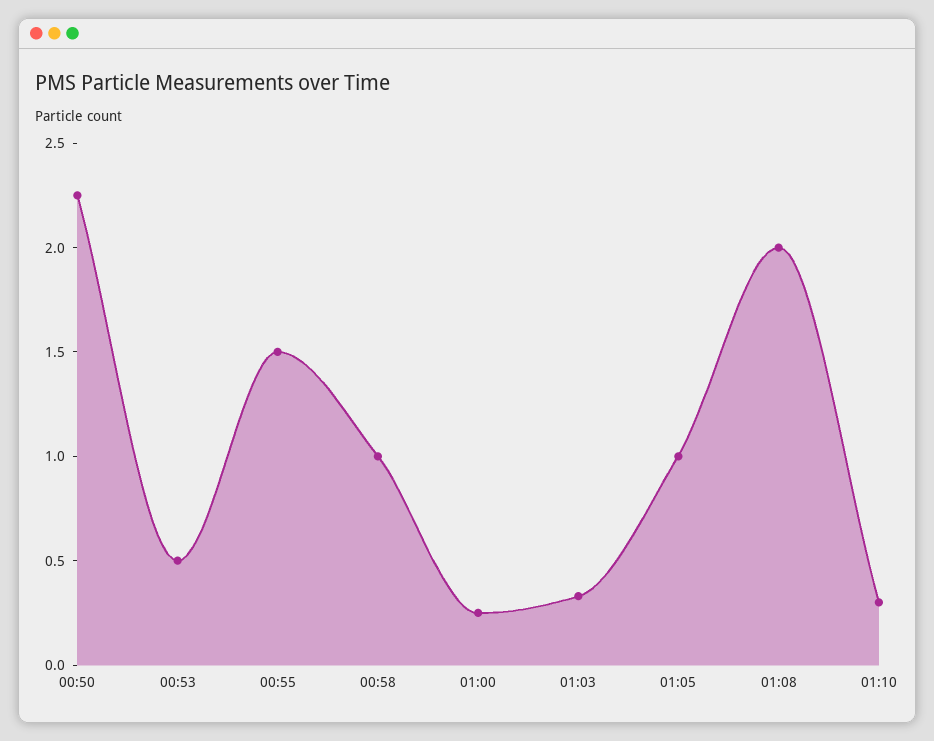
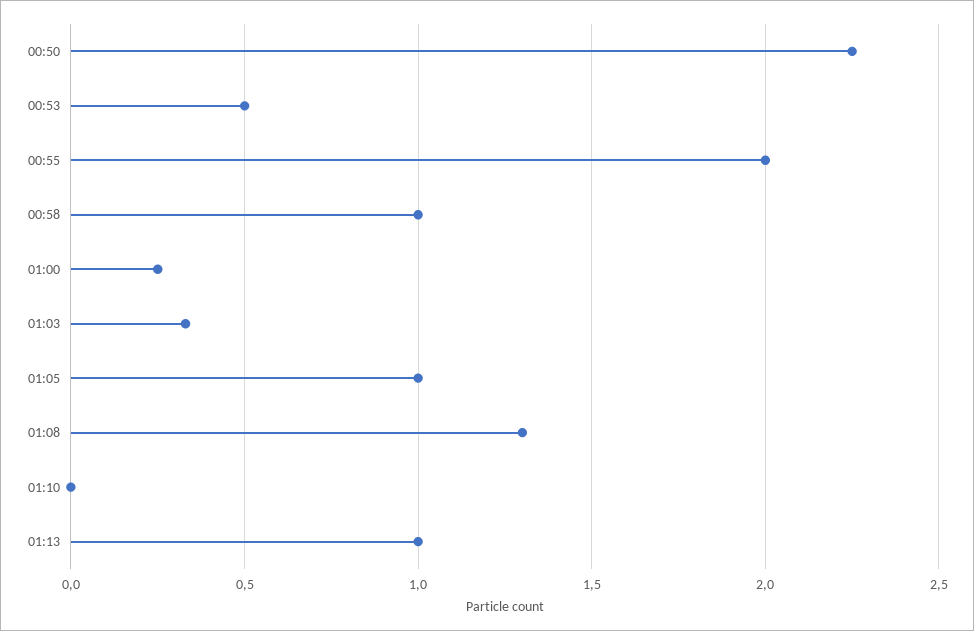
00:55: 1.5 -> 2
01:08: 2 -> 1.3
01:10: 0.3 -> 0
01:13: none -> 1

